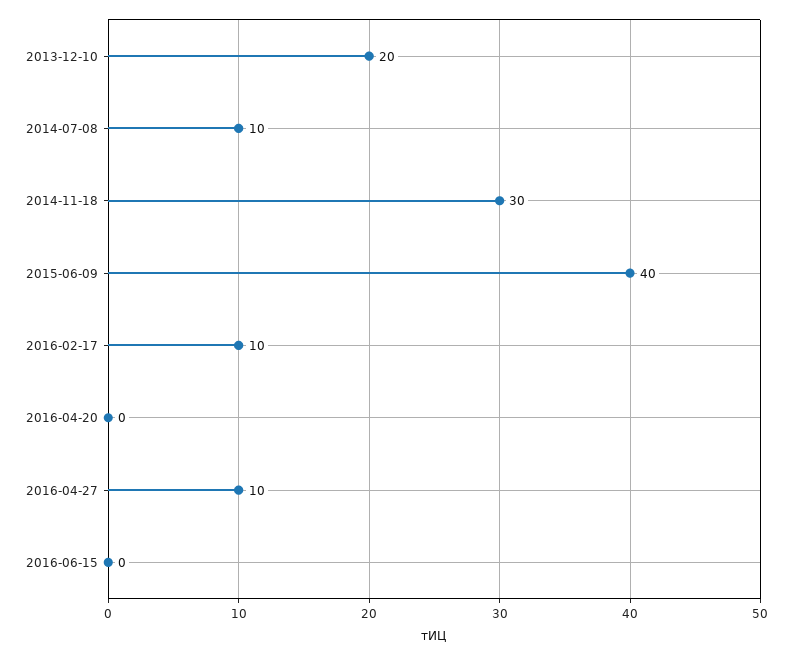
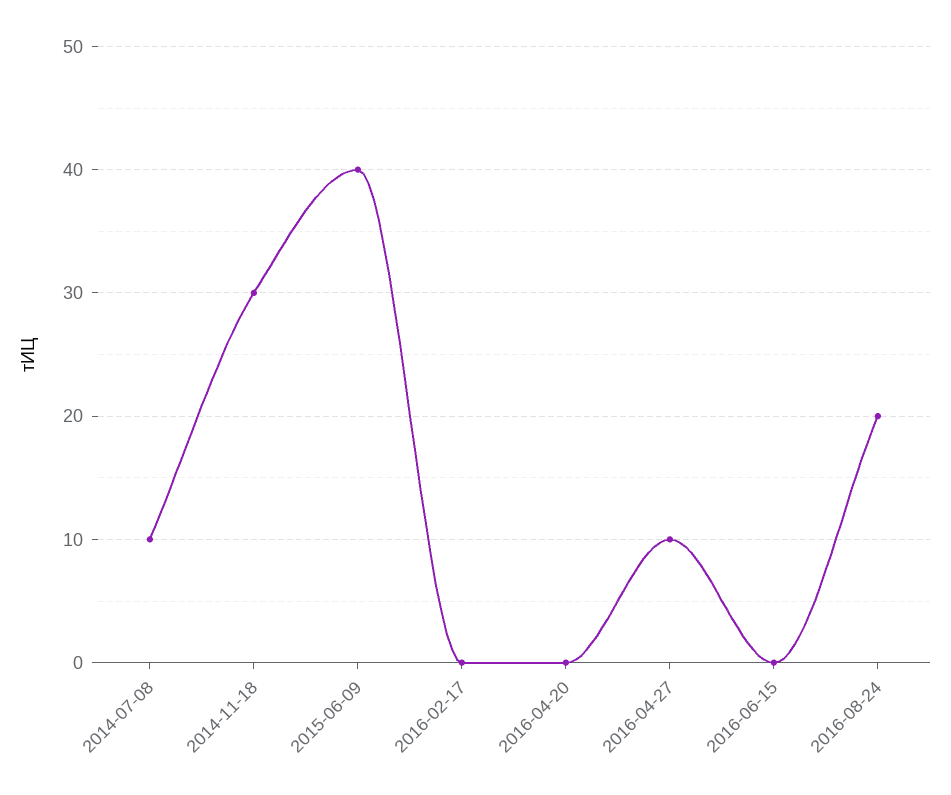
2013-12-10: 20 -> none
2016-02-17: 10 -> 0
2016-08-24: none -> 20

